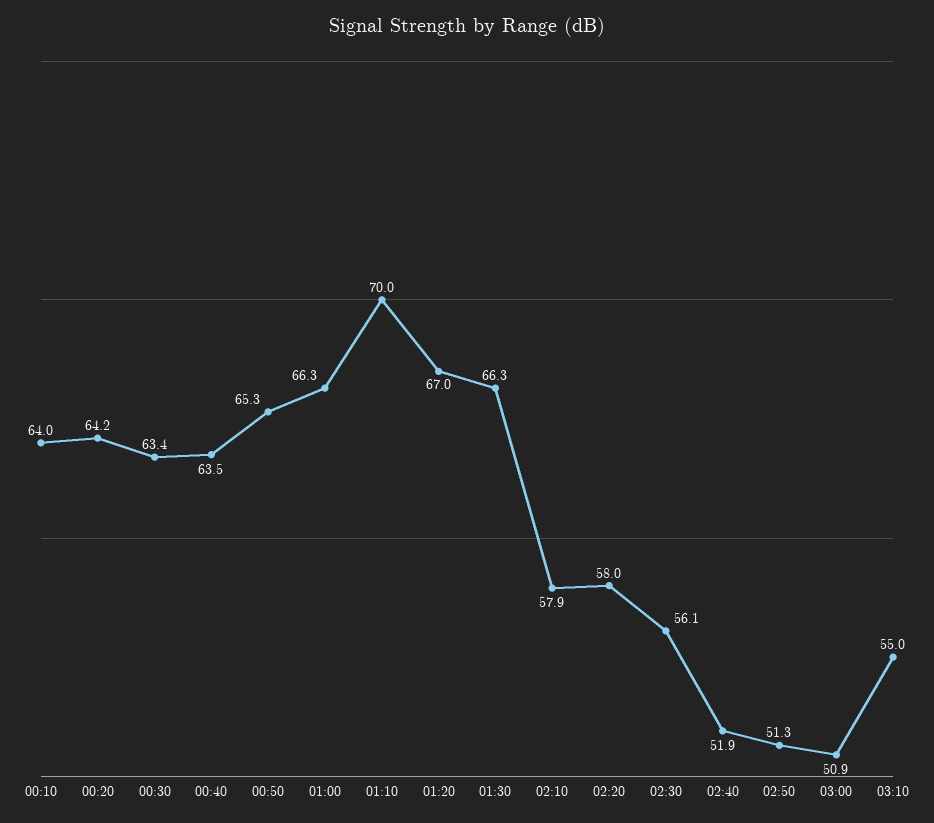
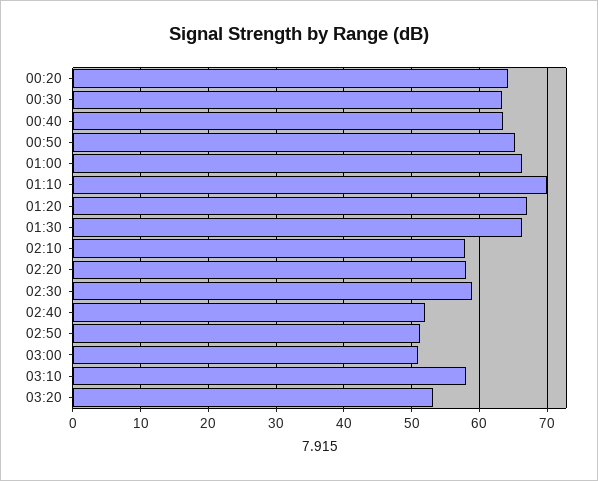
00:10: 64 -> none
02:30: 56.1 -> 59
03:10: 55 -> 58
03:20: none -> 53

